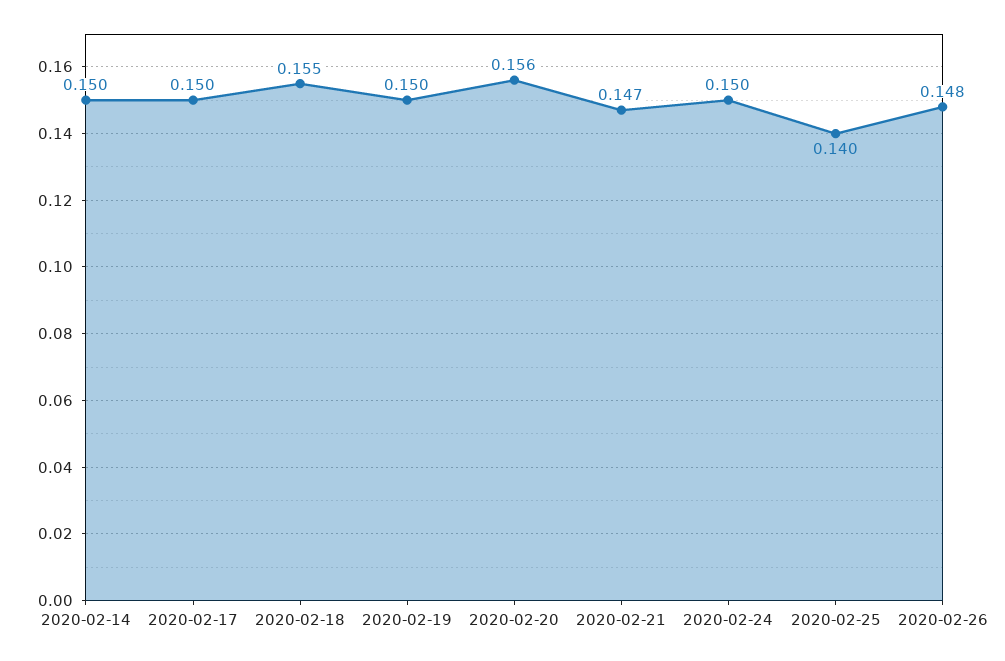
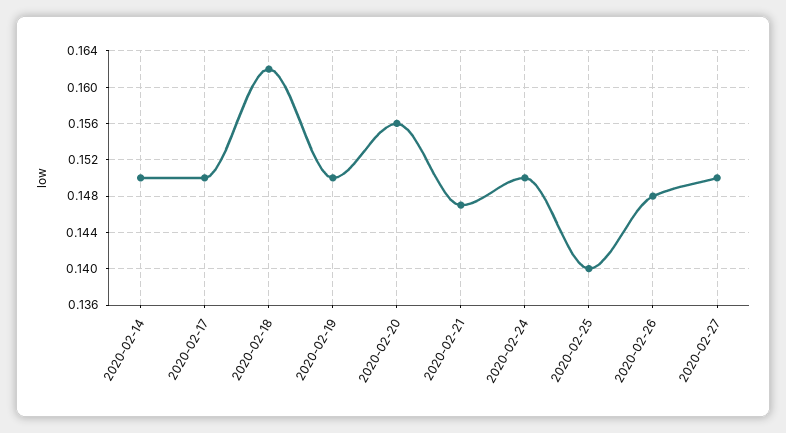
2020-02-18: 0.155 -> 0.162
2020-02-27: none -> 0.15

